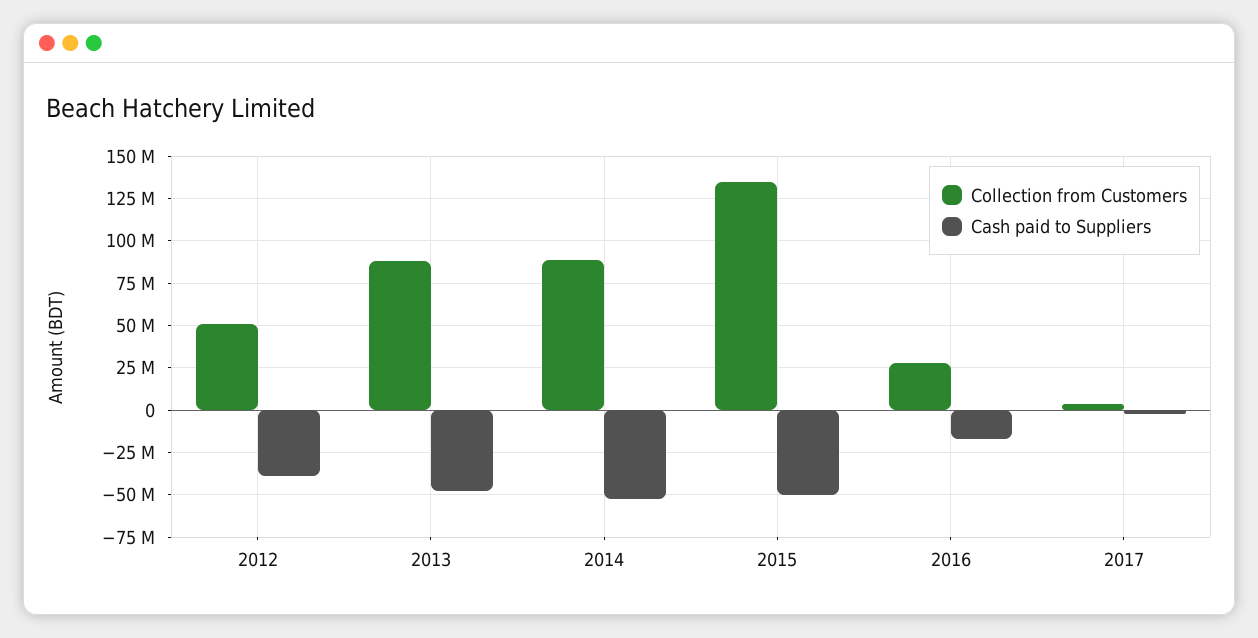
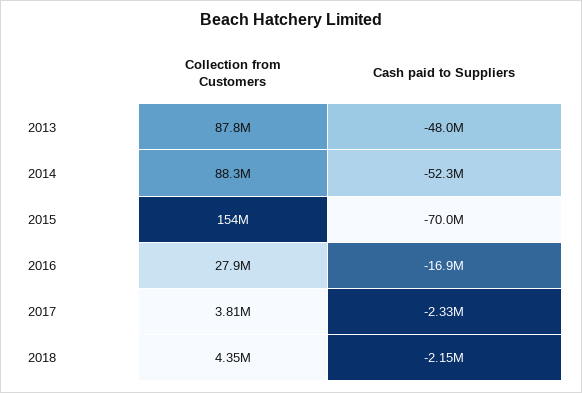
Collection from Customers, 2012: 50000000 -> none
Cash paid to Suppliers, 2012: -40000000 -> none
Collection from Customers, 2015: 135000000 -> 154000000
Cash paid to Suppliers, 2015: -50000000 -> -70000000
Collection from Customers, 2018: none -> 4350000
Cash paid to Suppliers, 2018: none -> -2150000

